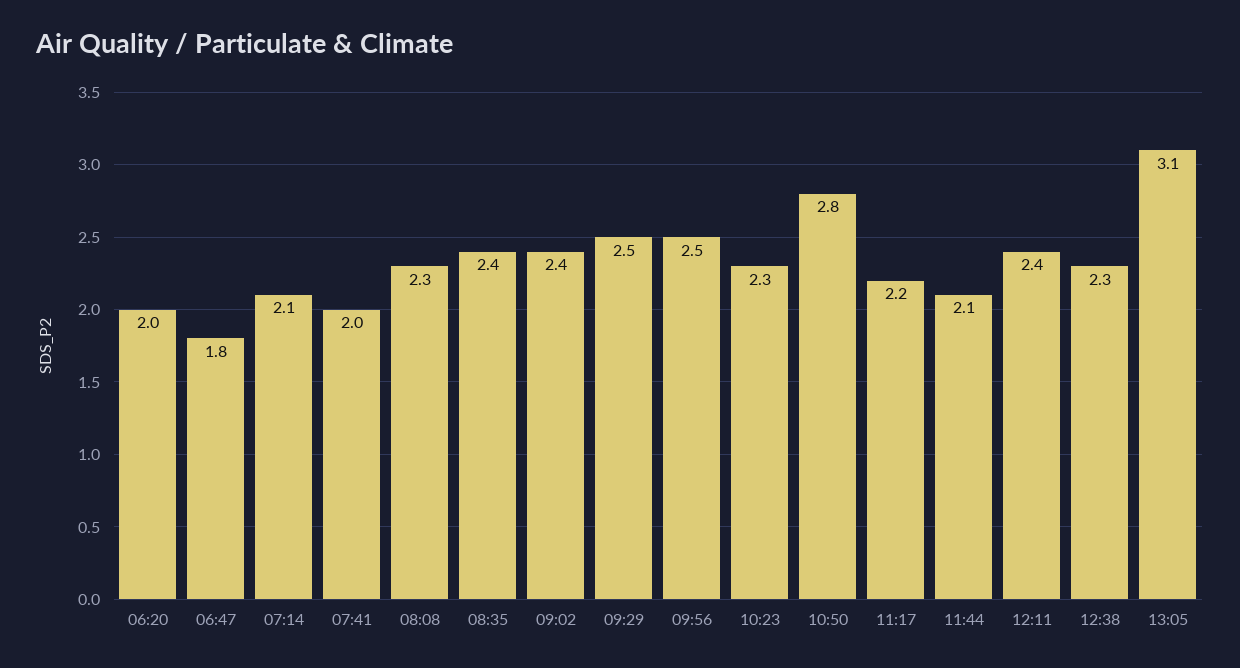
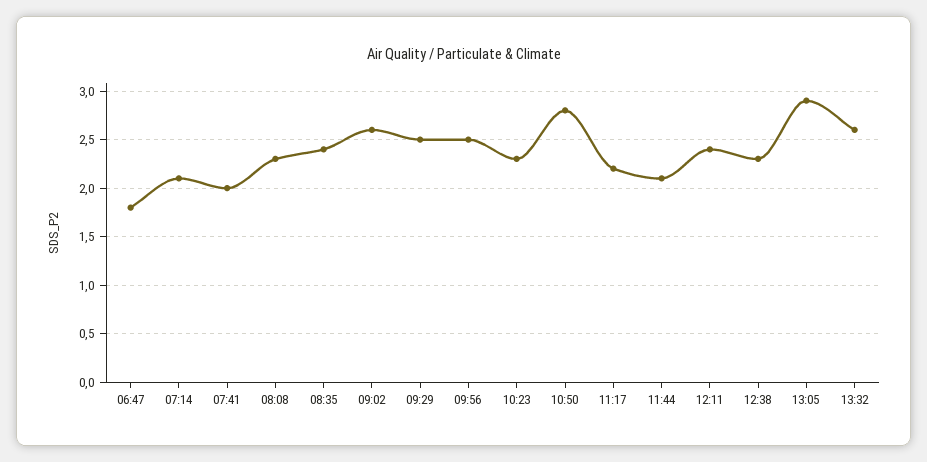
06:20: 2 -> none
09:02: 2.4 -> 2.6
13:05: 3.1 -> 2.9
13:32: none -> 2.6

